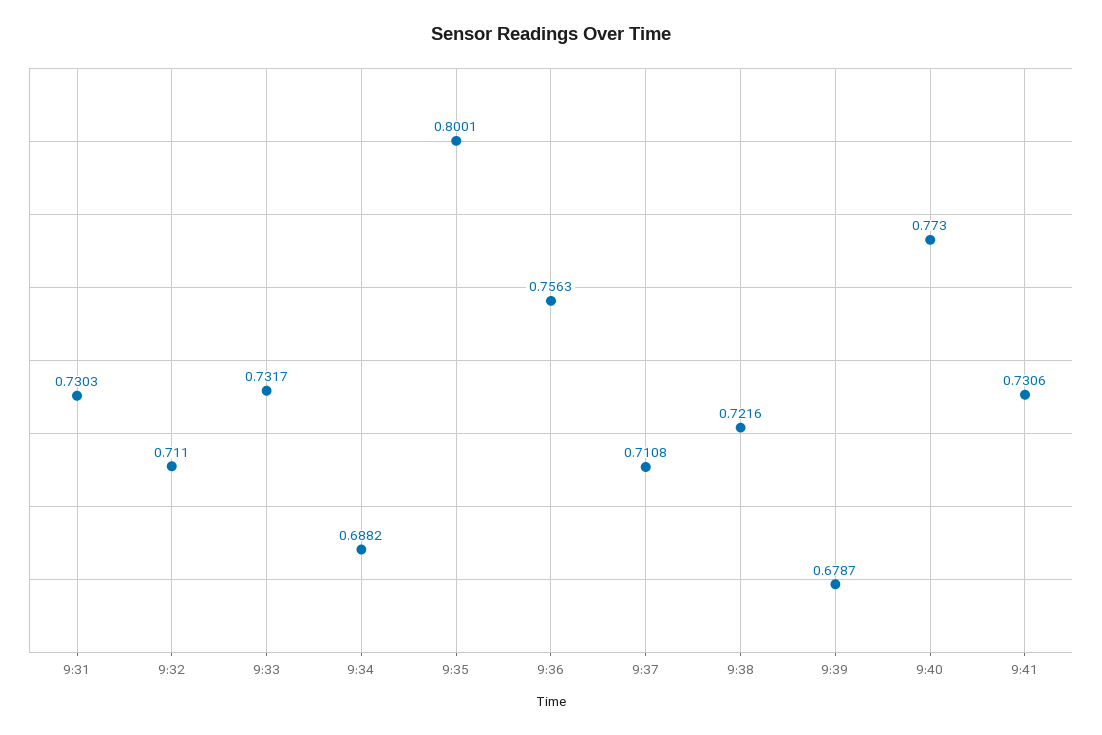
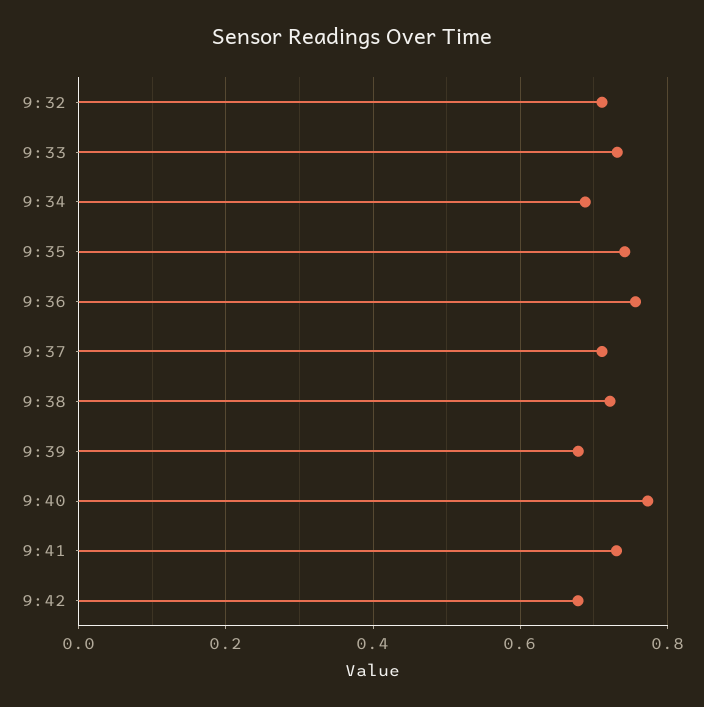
9:31: 0.7303 -> none
9:35: 0.8001 -> 0.74
9:42: none -> 0.68

